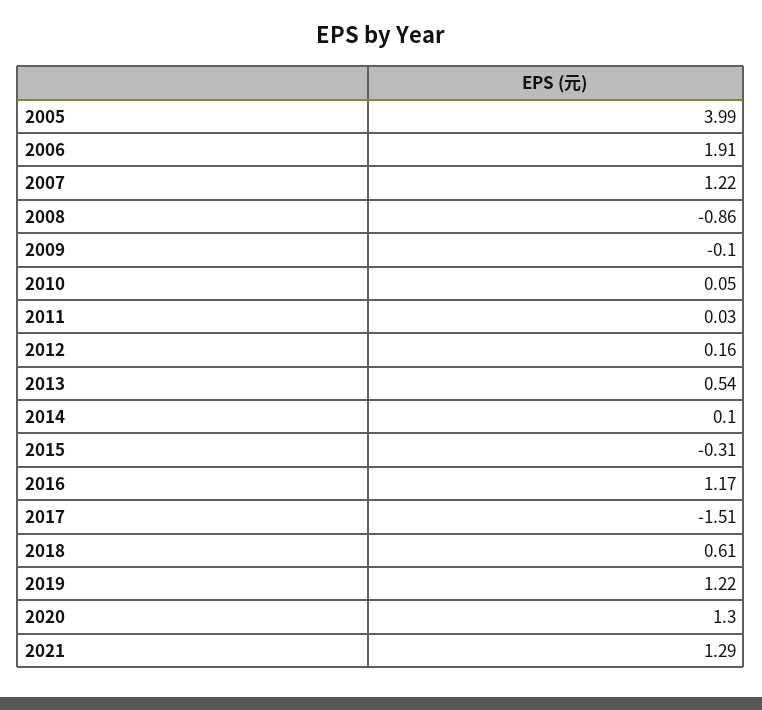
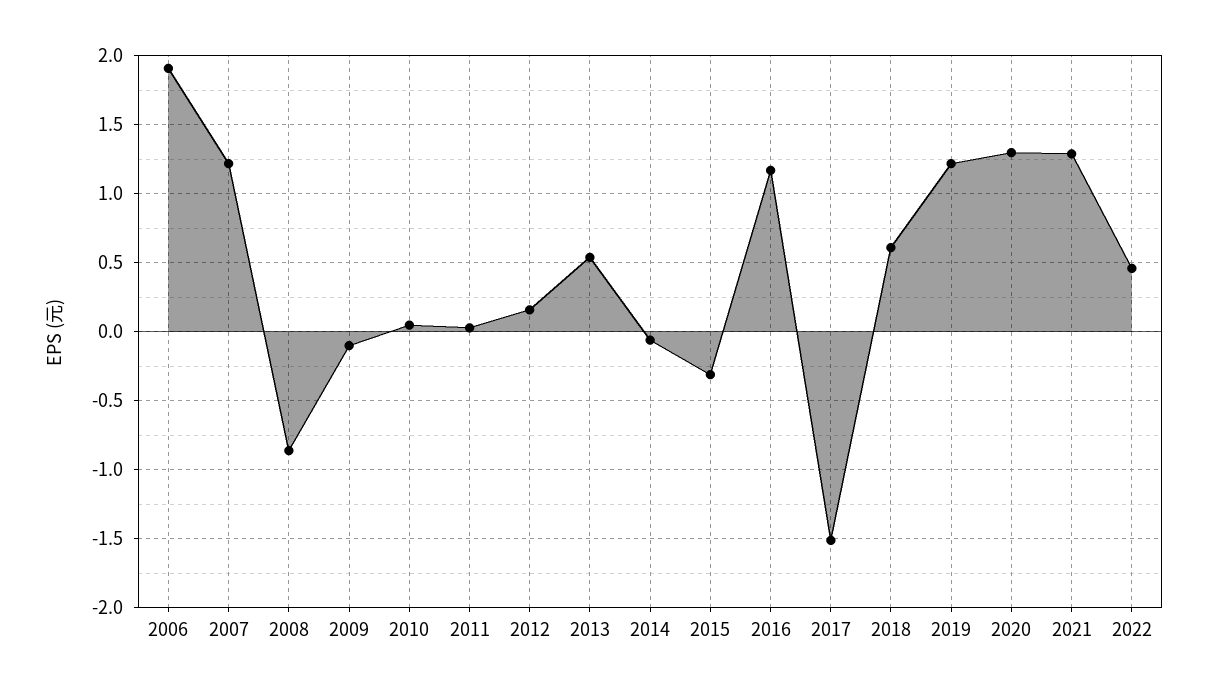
2005: 3.99 -> none
2014: 0.1 -> -0.05
2022: none -> 0.45

